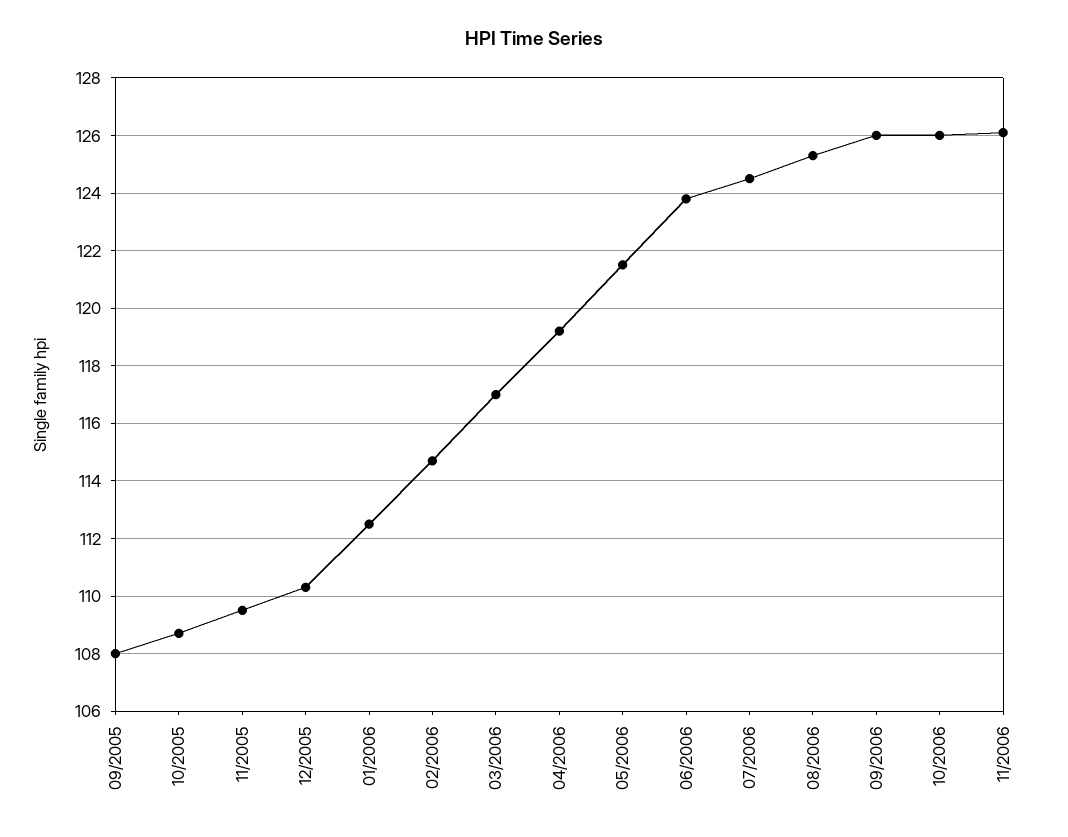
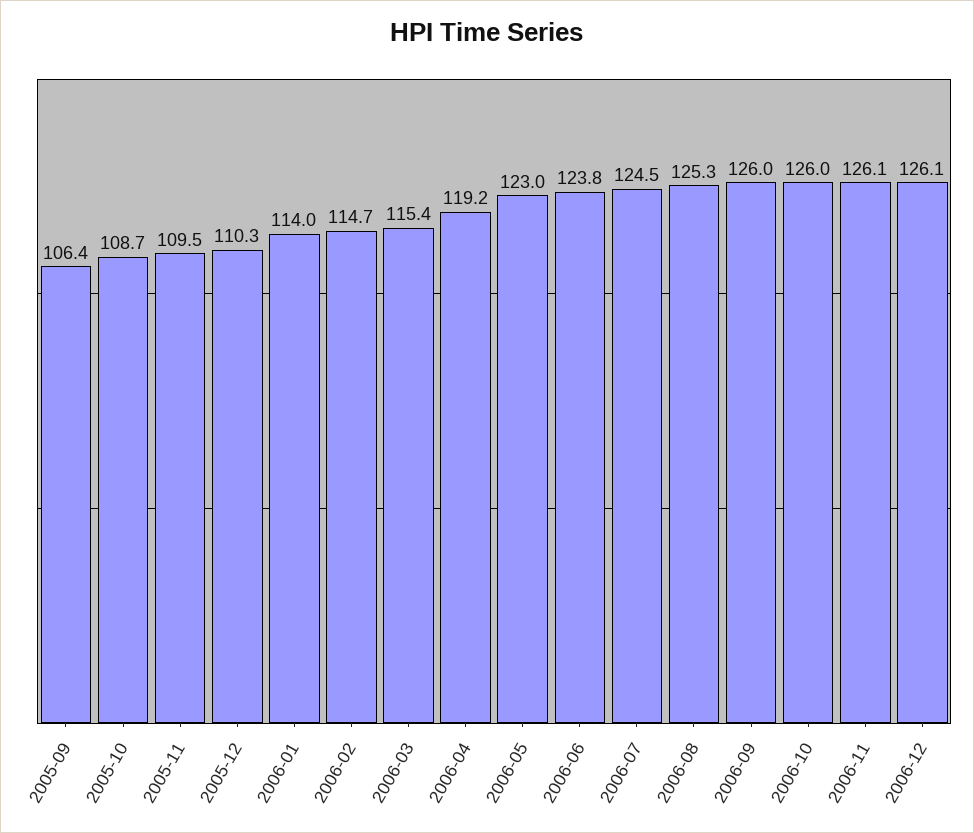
09/2005: 108 -> 106.4
01/2006: 112.5 -> 114
03/2006: 117 -> 115.4
05/2006: 121.5 -> 123
2006-12: none -> 126.1

